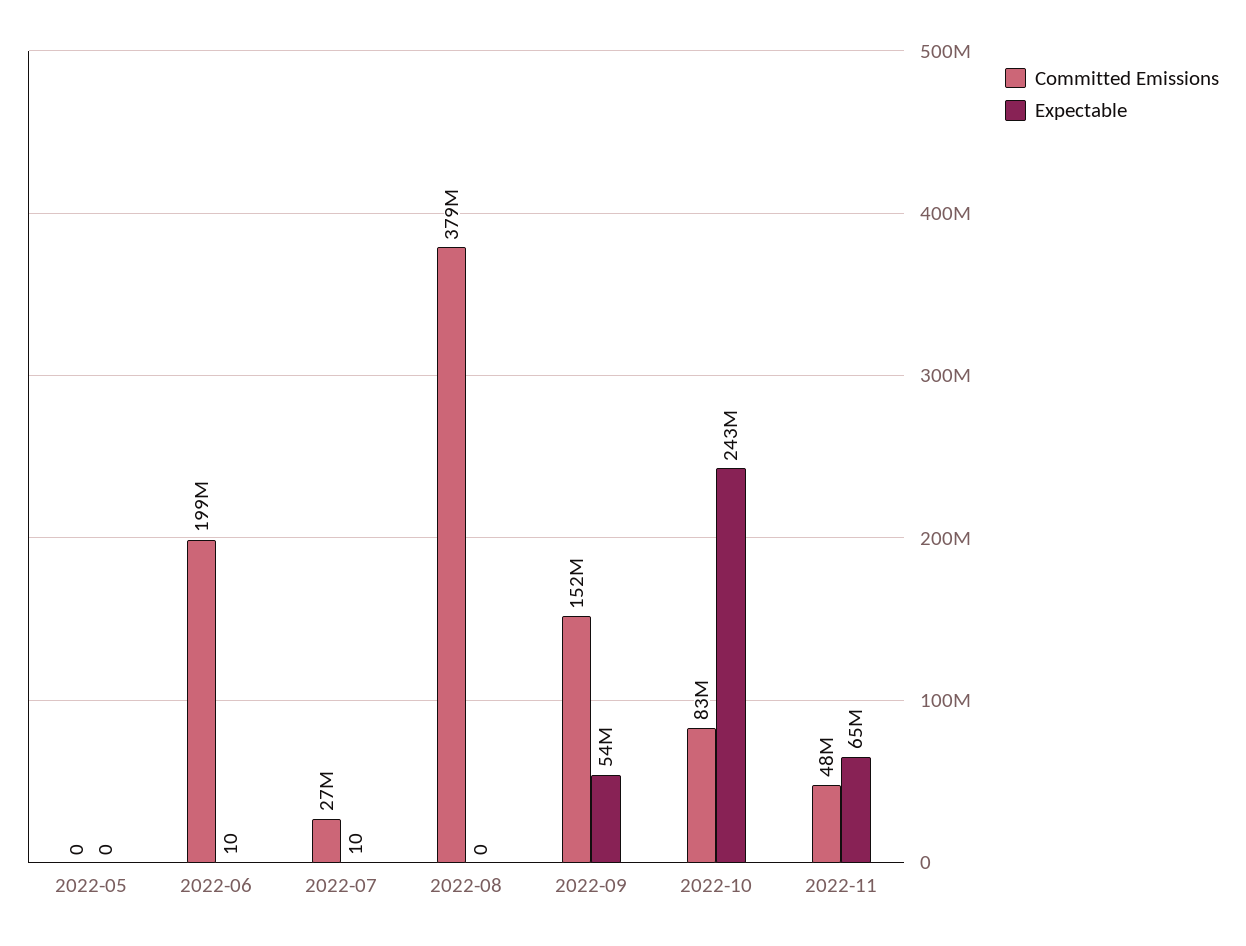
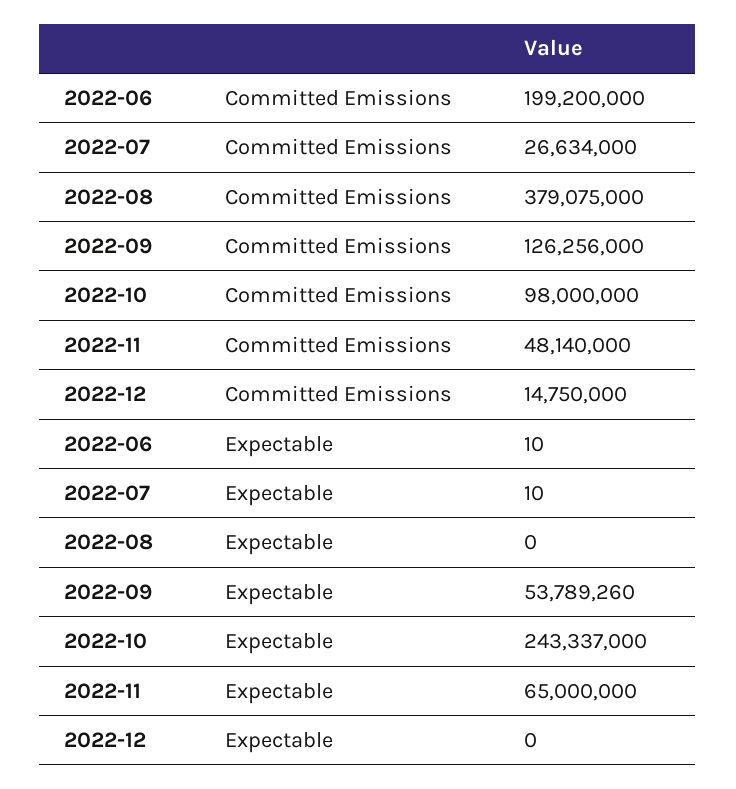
Committed Emissions, 2022-05: 0 -> none
Expectable, 2022-05: 0 -> none
Committed Emissions, 2022-09: 152000000 -> 126256000
Committed Emissions, 2022-10: 83000000 -> 98000000
Committed Emissions, 2022-12: none -> 14750000
Expectable, 2022-12: none -> 0

